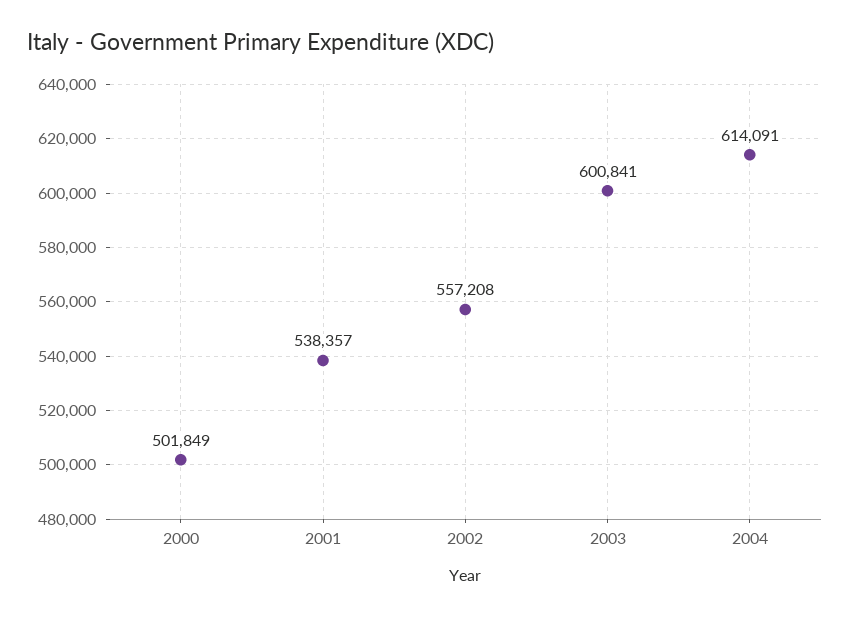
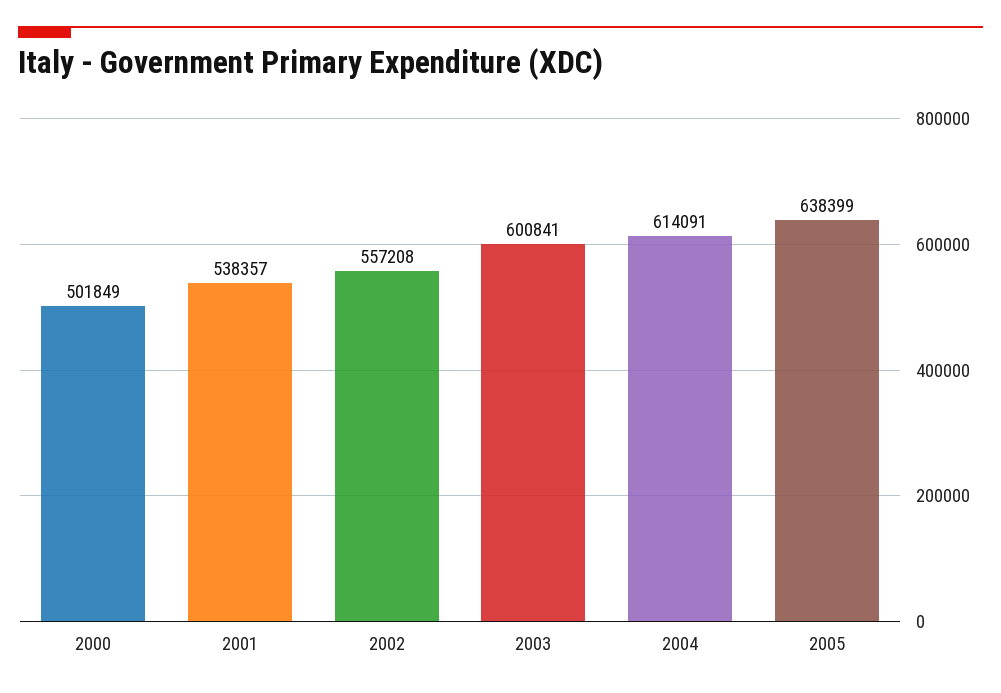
2005: none -> 638399

